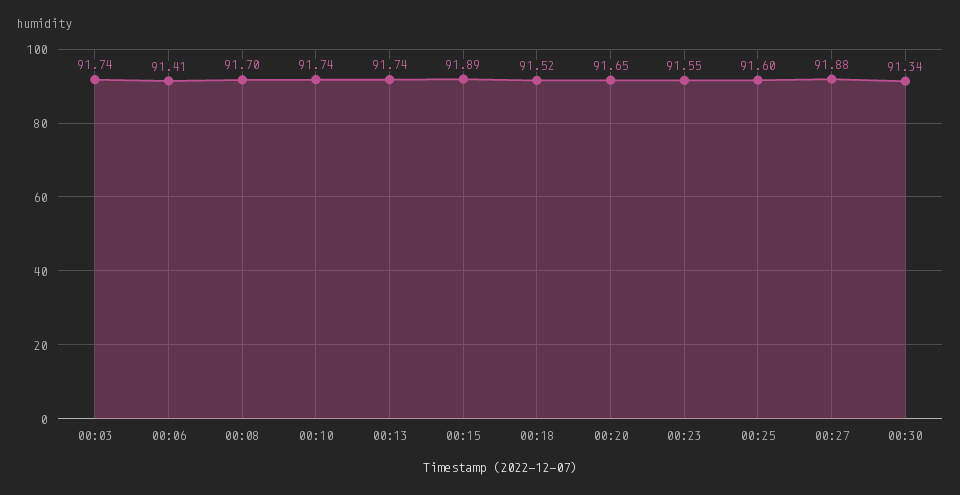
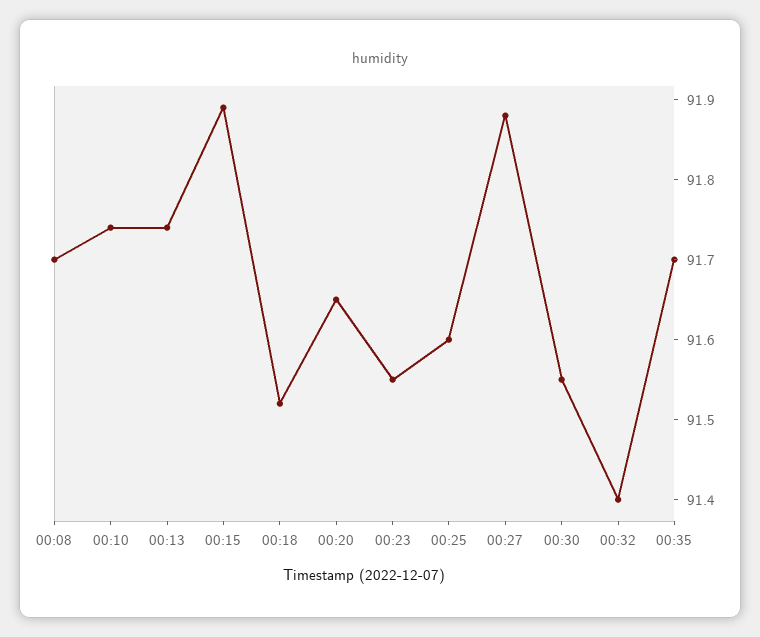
00:03: 91.74 -> none
00:06: 91.41 -> none
00:30: 91.34 -> 91.55
00:32: none -> 91.4
00:35: none -> 91.7

